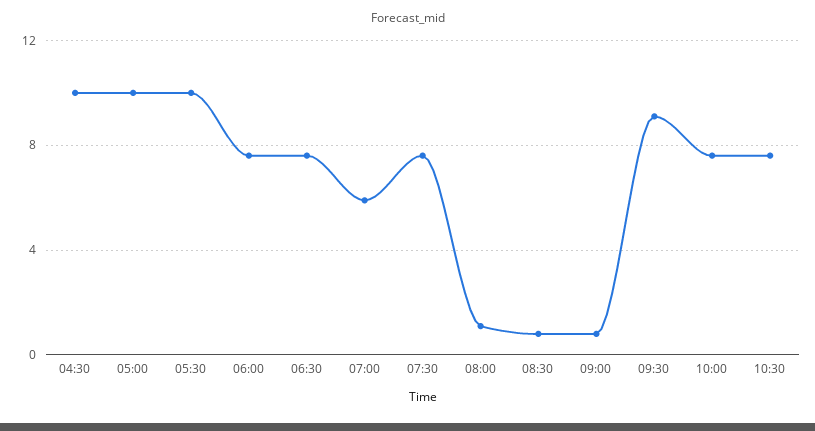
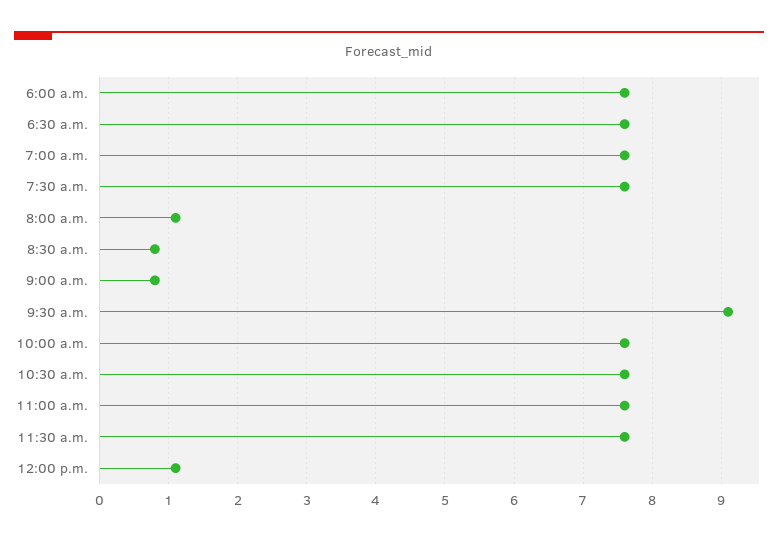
04:30: 10 -> none
05:00: 10 -> none
05:30: 10 -> none
07:00: 6 -> 7.6
11:00 a.m.: none -> 7.6
11:30 a.m.: none -> 7.6
12:00 p.m.: none -> 1.1

